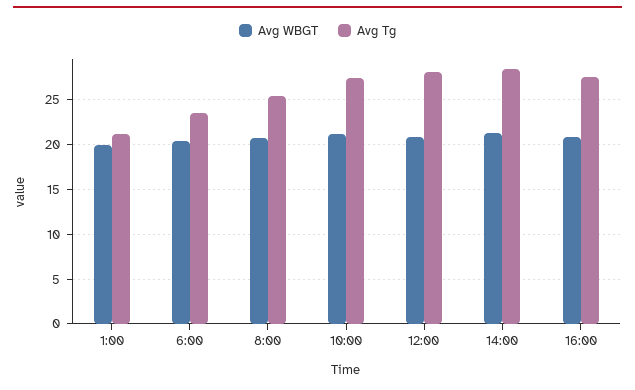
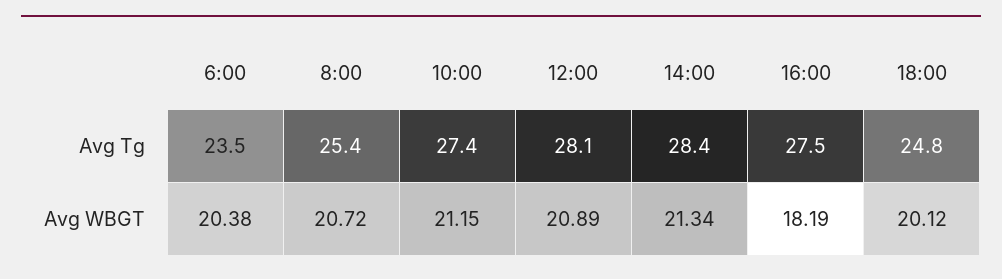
Avg WBGT, 1:00: 20 -> none
Avg Tg, 1:00: 21 -> none
Avg WBGT, 16:00: 21 -> 18.19
Avg Tg, 18:00: none -> 24.8
Avg WBGT, 18:00: none -> 20.12

